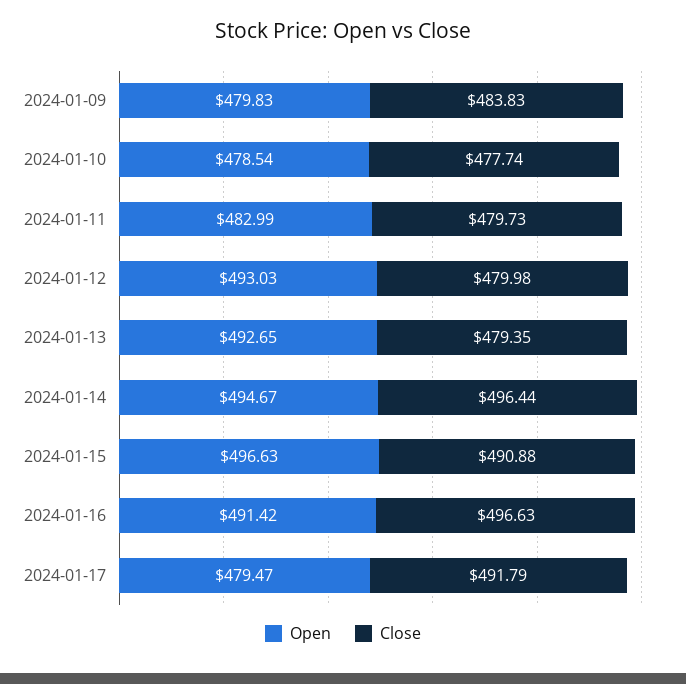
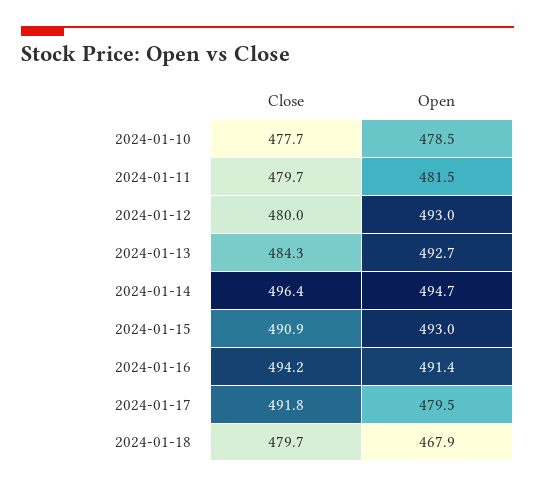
Open, 2024-01-09: 479.83 -> none
Close, 2024-01-09: 483.83 -> none
Open, 2024-01-11: 482.99 -> 481.5
Close, 2024-01-13: 479.35 -> 484.3
Open, 2024-01-15: 496.63 -> 493
Close, 2024-01-16: 496.63 -> 494.2
Close, 2024-01-18: none -> 479.7
Open, 2024-01-18: none -> 467.9

